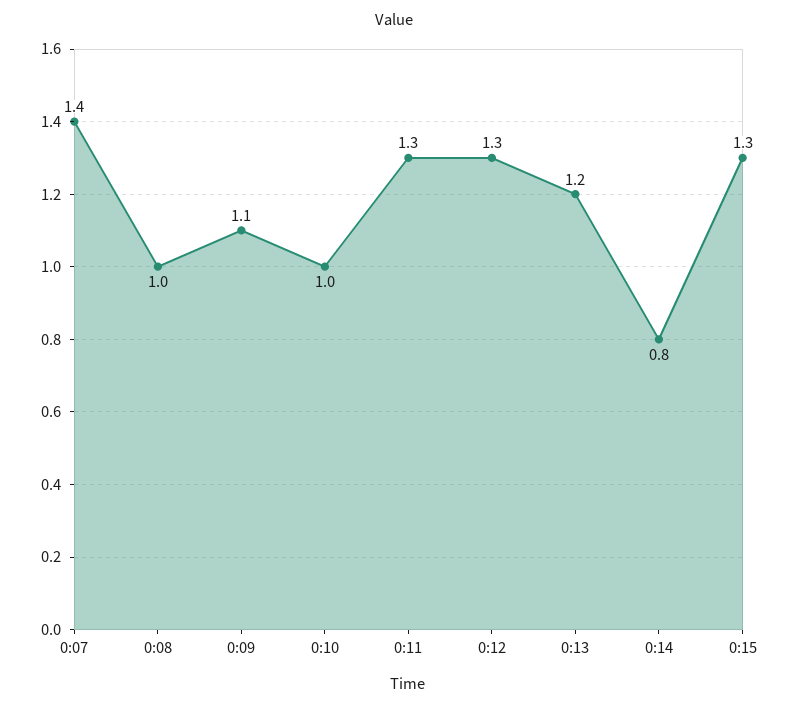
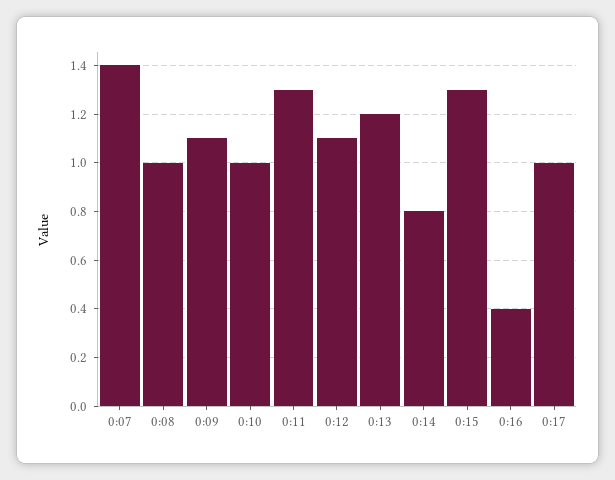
0:12: 1.3 -> 1.1
0:16: none -> 0.4
0:17: none -> 1

